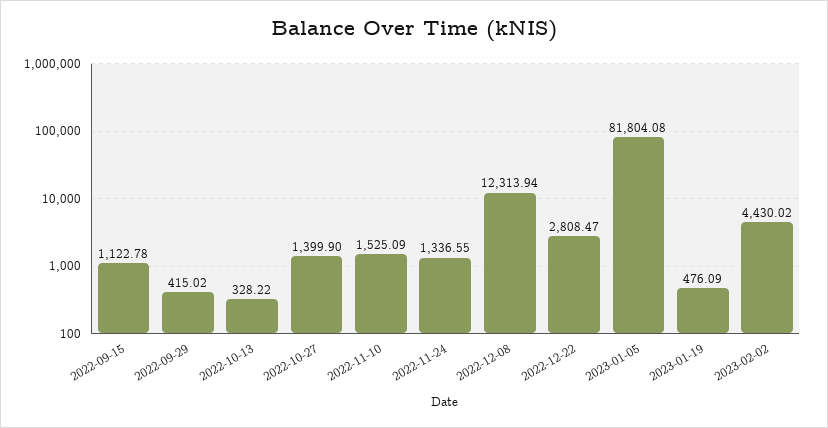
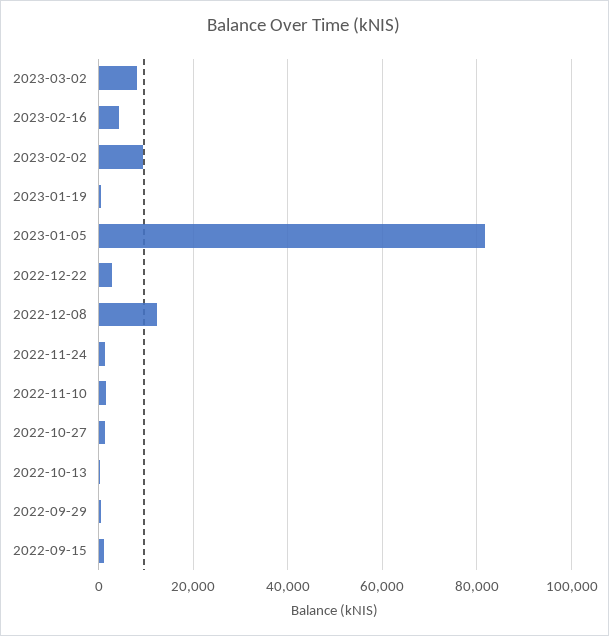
2023-02-02: 4430.02 -> 10000
2023-03-02: none -> 8000
2023-02-16: none -> 4000

